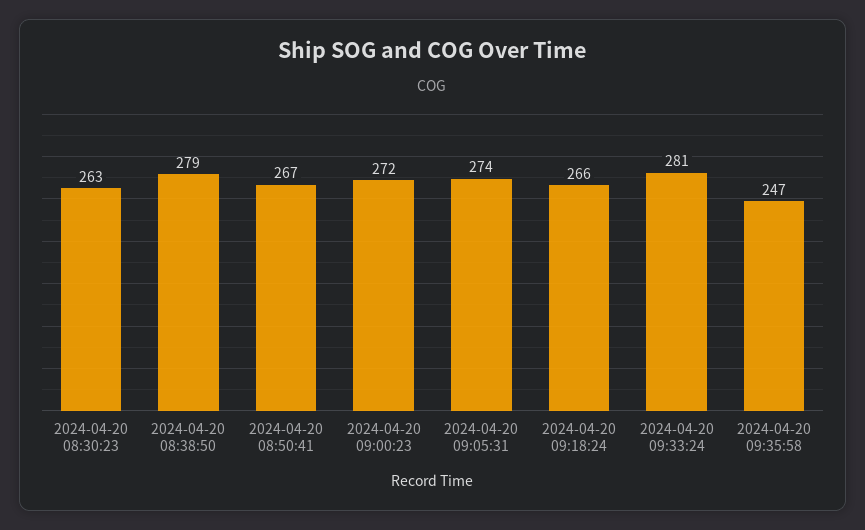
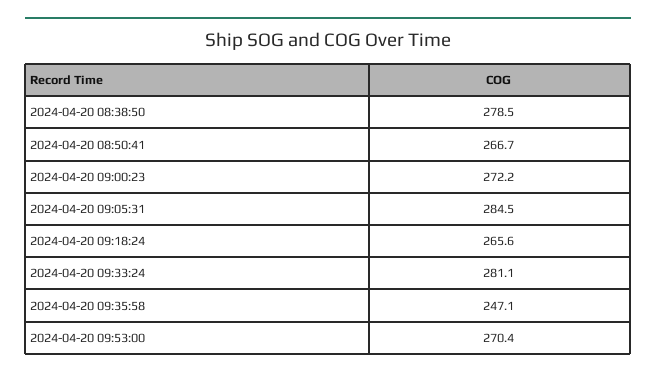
2024-04-20 08:30:23: 263 -> none
2024-04-20 09:05:31: 274 -> 284.5
2024-04-20 09:53:00: none -> 270.4

